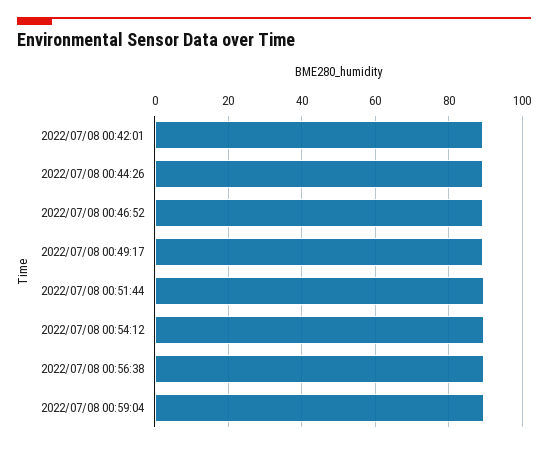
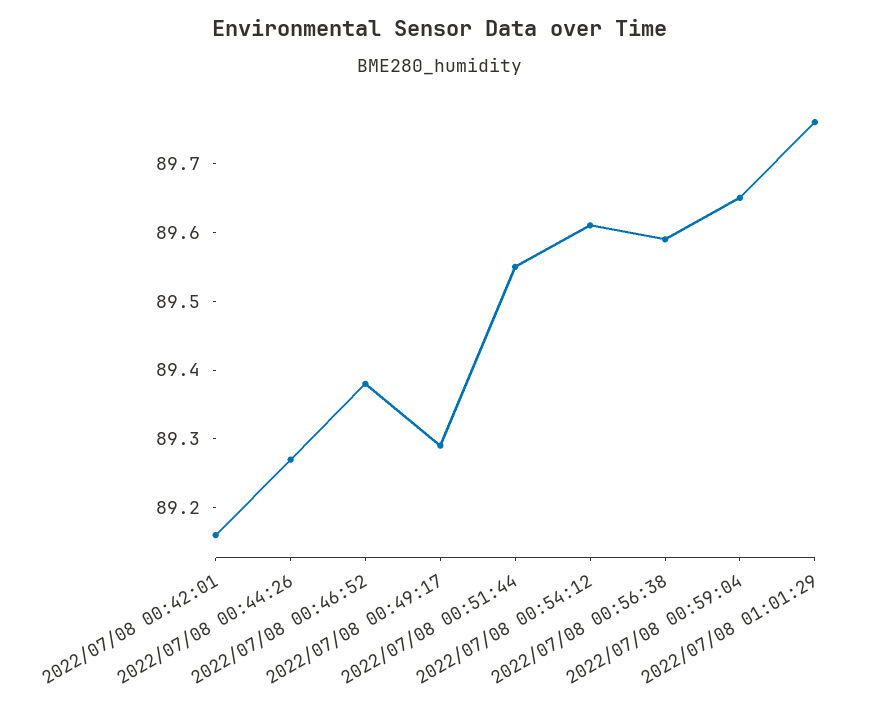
2022/07/08 01:01:29: none -> 89.75

